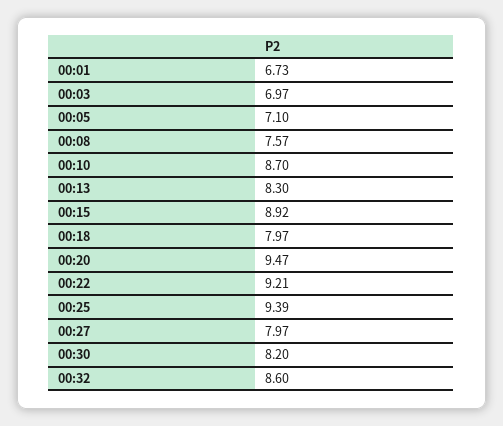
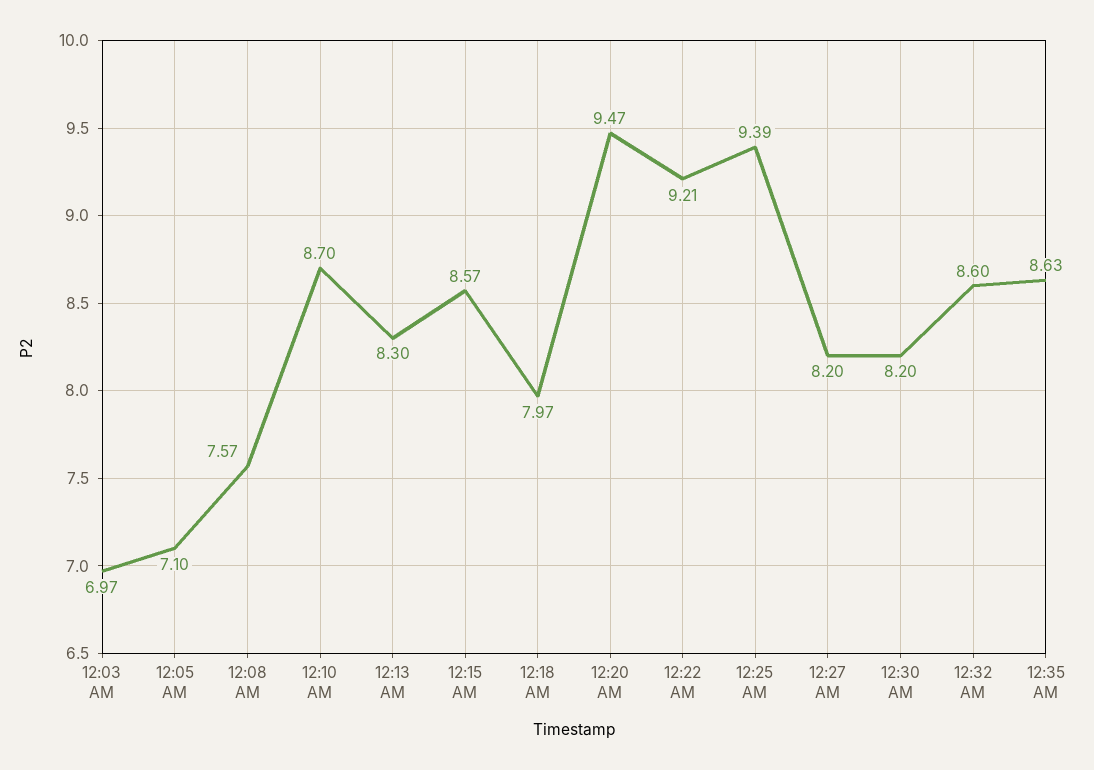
00:01: 6.73 -> none
00:15: 8.92 -> 8.57
00:27: 7.97 -> 8.2
12:35 AM: none -> 8.63

